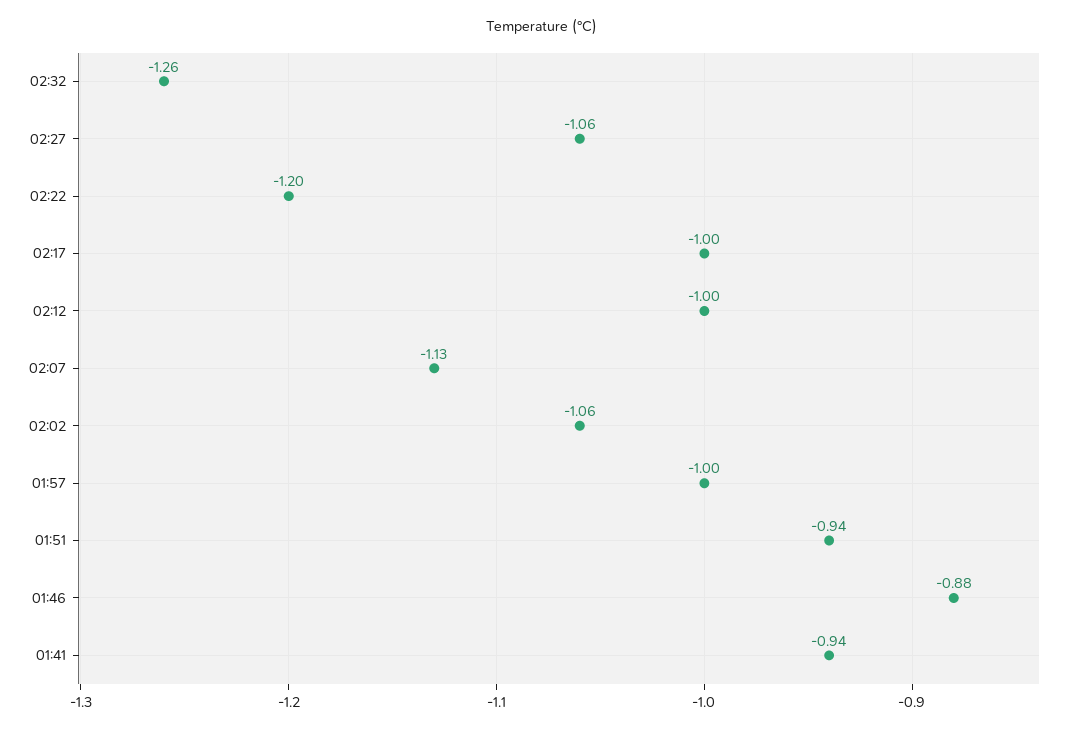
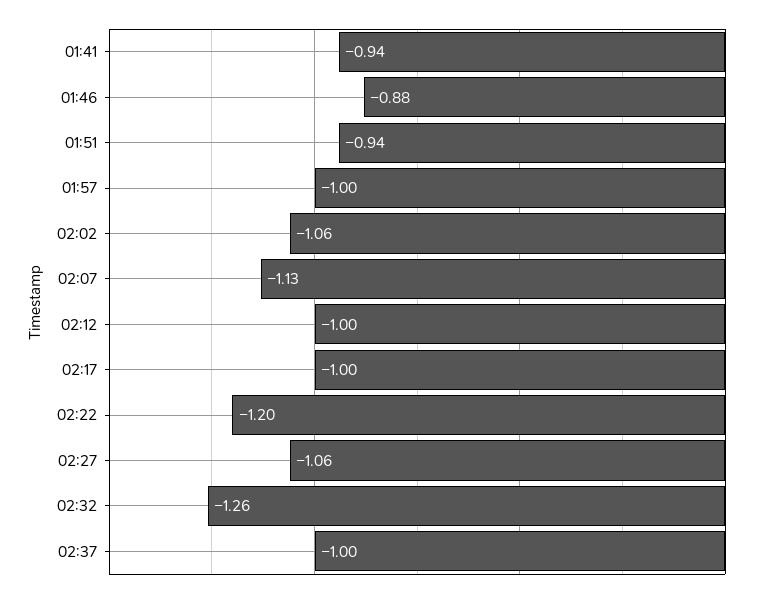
02:37: none -> -1

